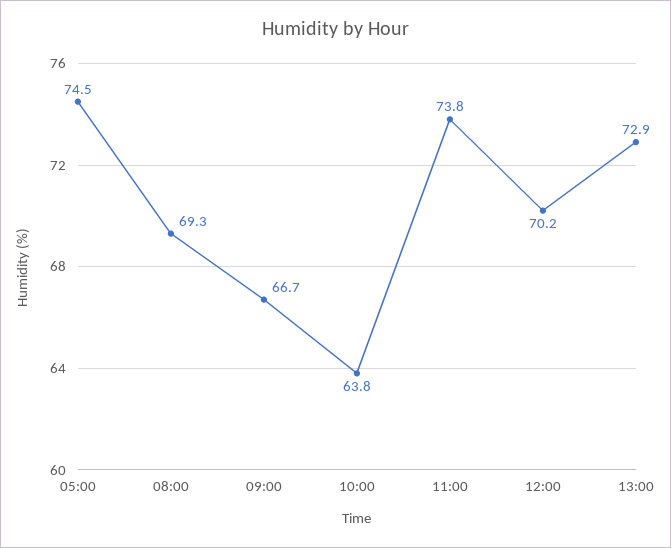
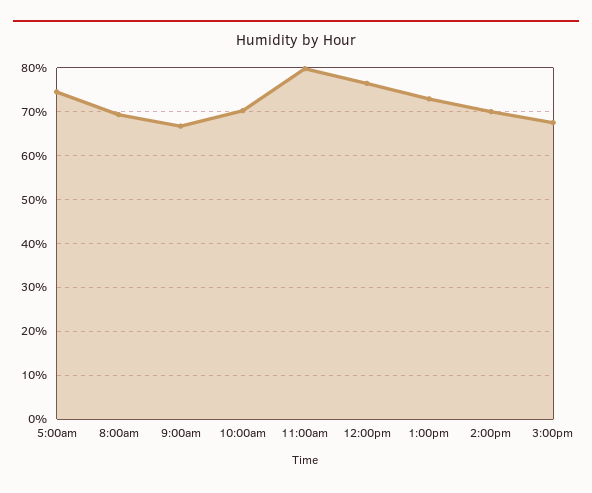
10:00: 63.8 -> 70
11:00: 73.8 -> 80
12:00: 70.2 -> 76
2:00pm: none -> 70
3:00pm: none -> 68

